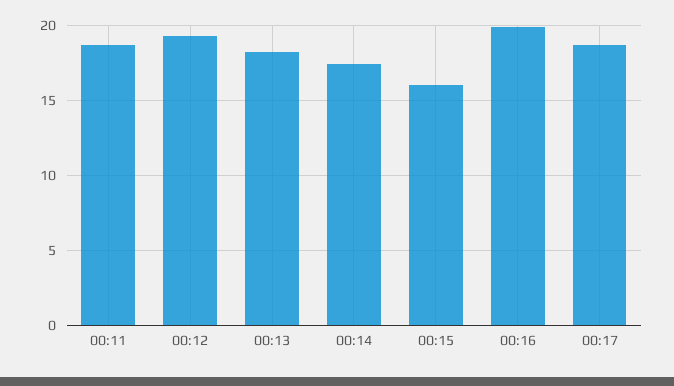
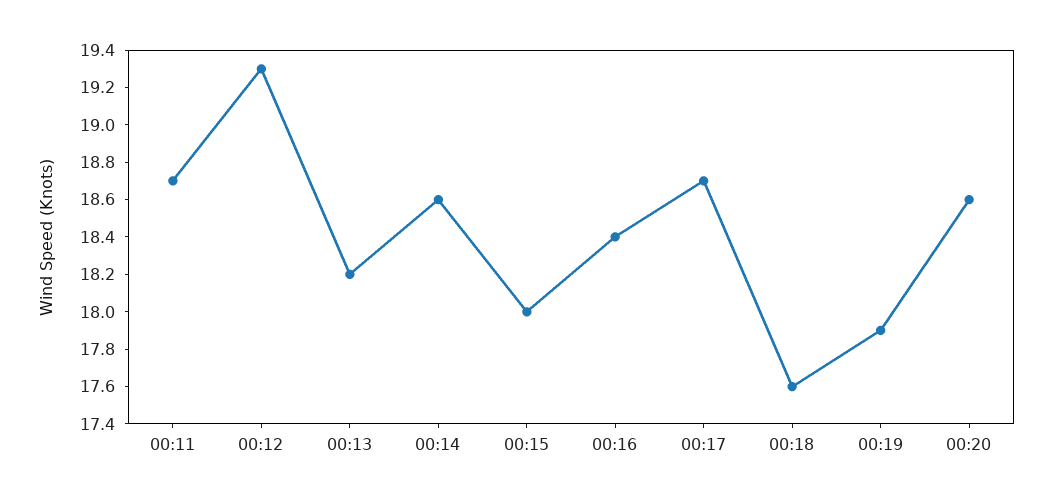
00:14: 17.5 -> 18.6
00:15: 16 -> 18
00:16: 20 -> 18.4
00:18: none -> 17.6
00:19: none -> 17.9
00:20: none -> 18.6

